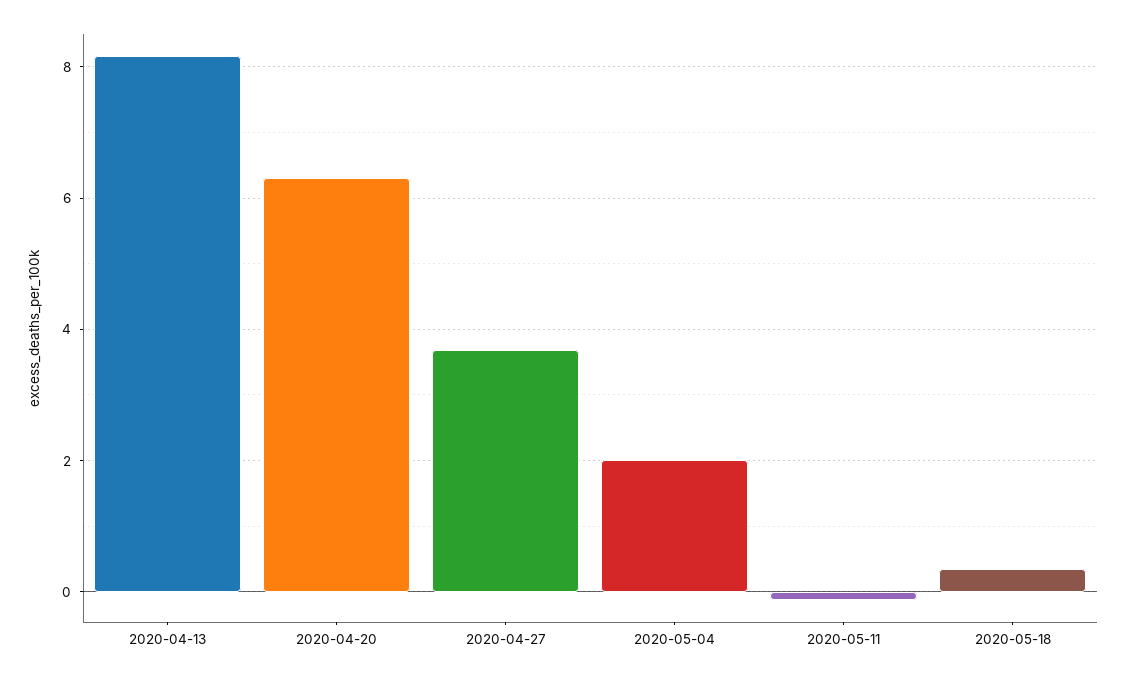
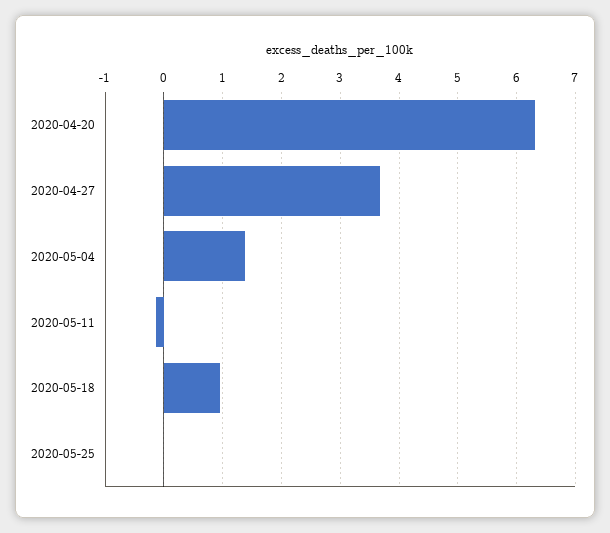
2020-04-13: 8.2 -> none
2020-05-04: 2 -> 1.4
2020-05-18: 0.4 -> 1
2020-05-25: none -> 0

